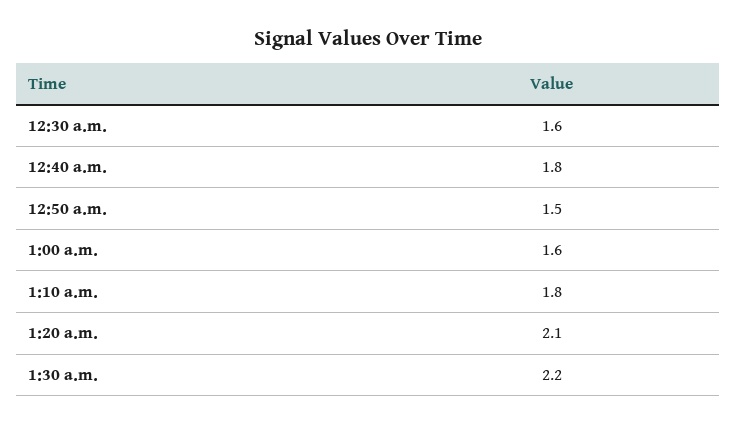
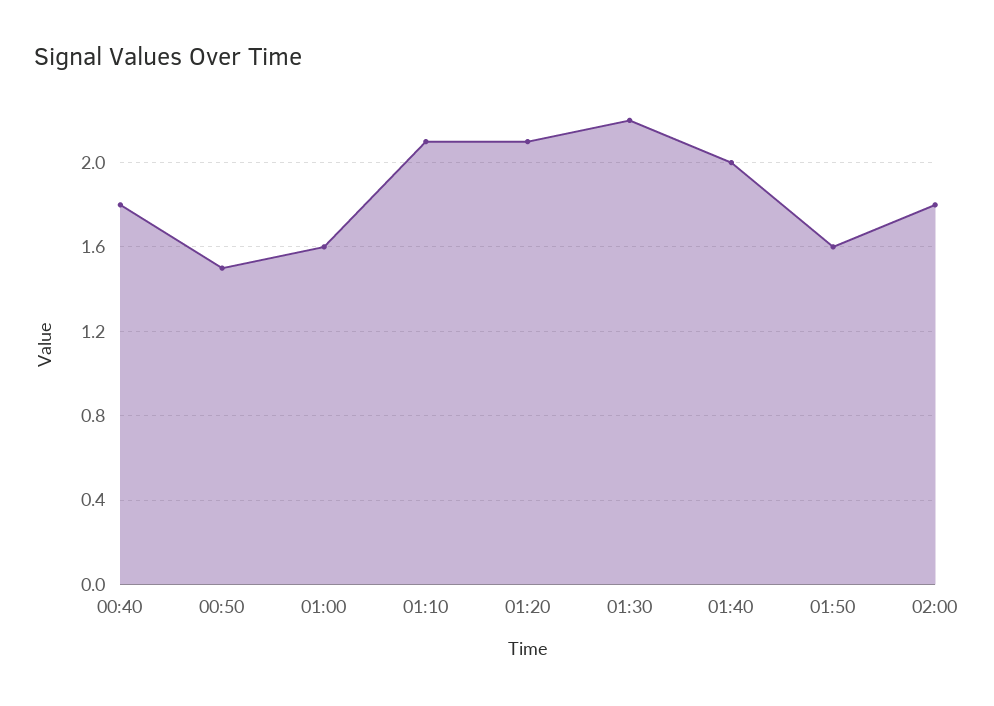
12:30 a.m.: 1.6 -> none
1:10 a.m.: 1.8 -> 2.1
01:40: none -> 2
01:50: none -> 1.6
02:00: none -> 1.8

